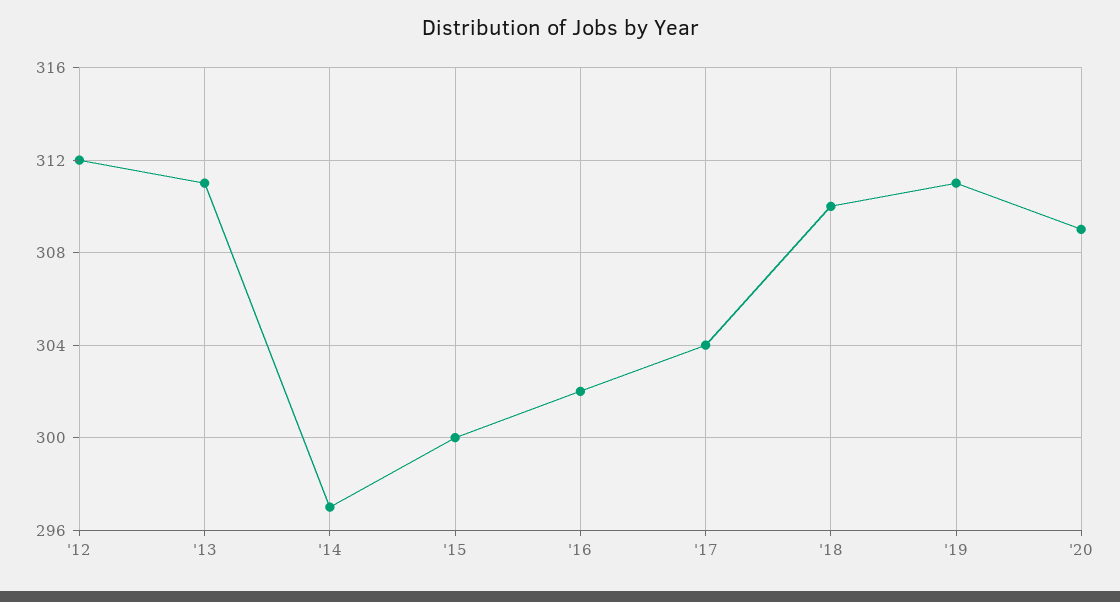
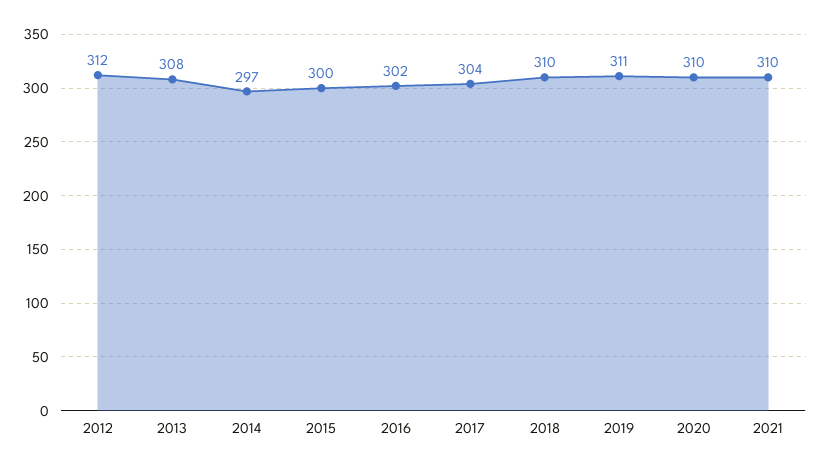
'13: 311 -> 308
'20: 309 -> 310
2021: none -> 310

